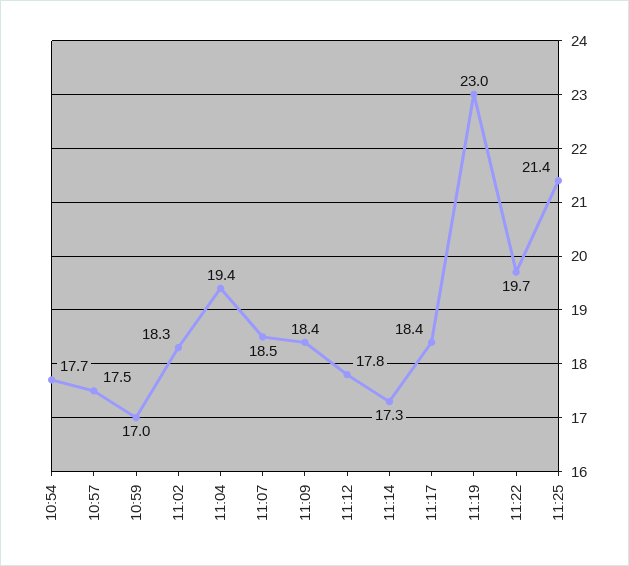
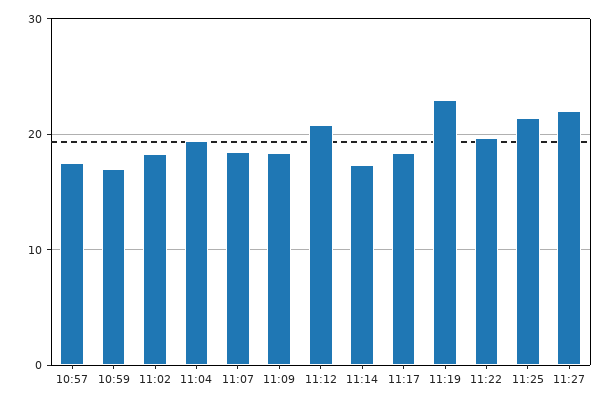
10:54: 17.7 -> none
11:12: 17.8 -> 21
11:27: none -> 22

